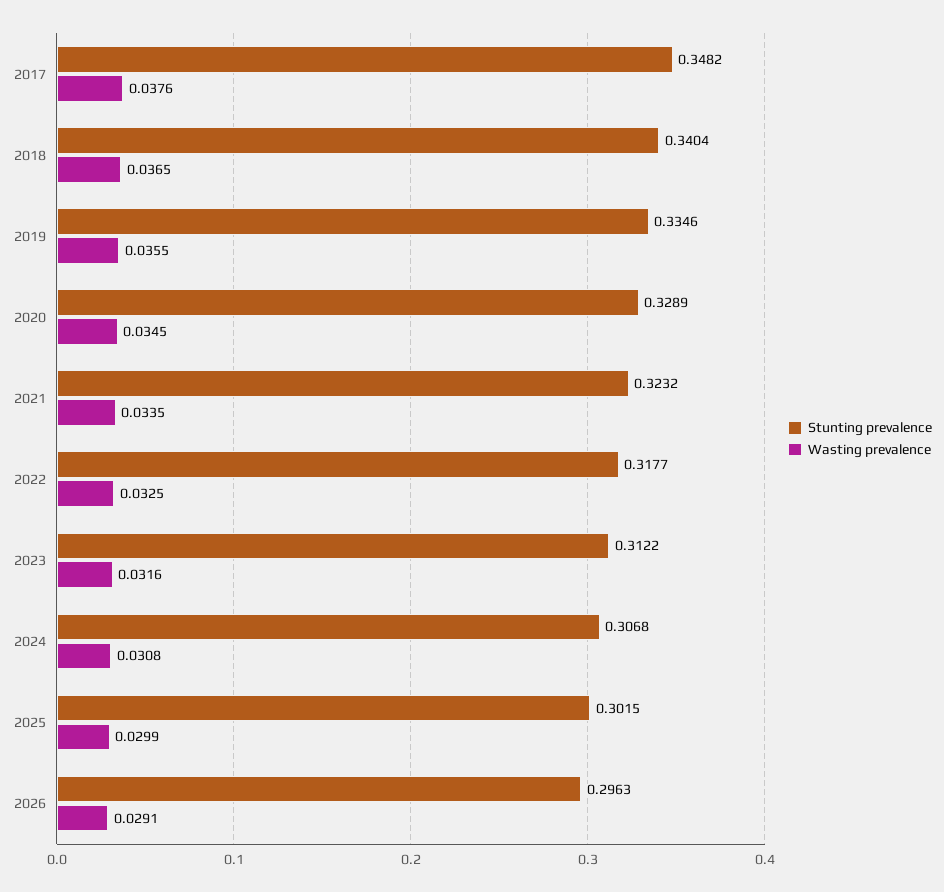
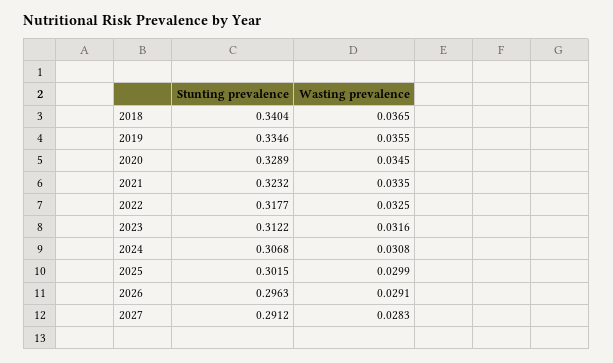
Stunting prevalence, 2017: 0.3482 -> none
Wasting prevalence, 2017: 0.0376 -> none
Stunting prevalence, 2027: none -> 0.2912
Wasting prevalence, 2027: none -> 0.0283

